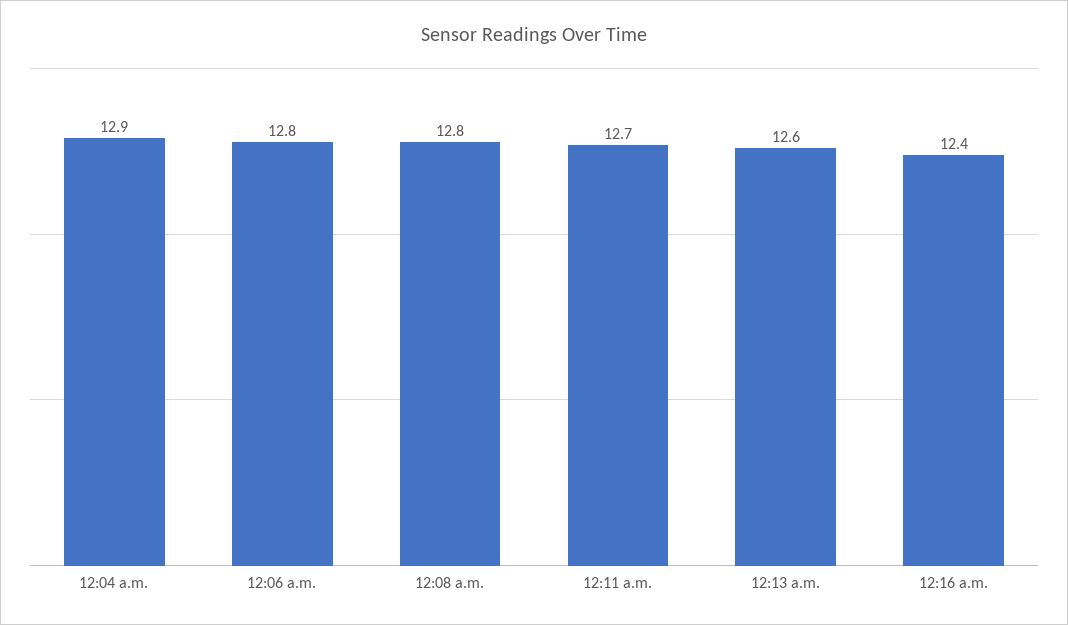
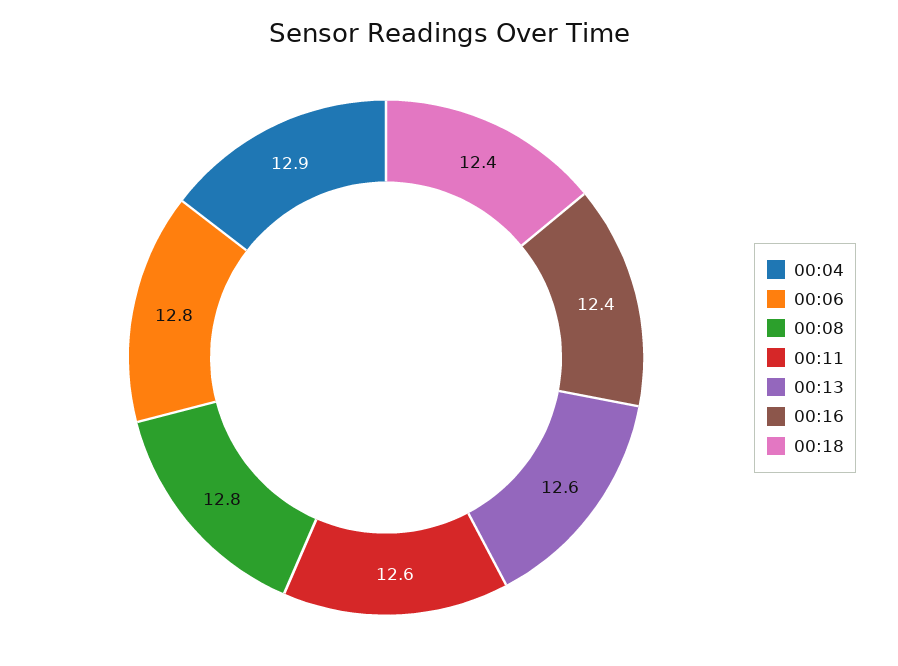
12:11 a.m.: 12.7 -> 12.6
00:18: none -> 12.4

